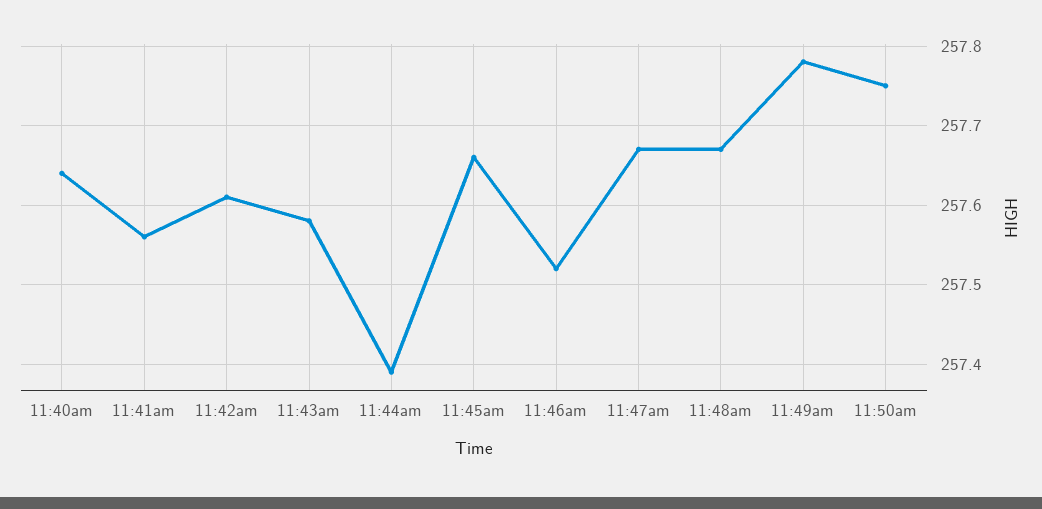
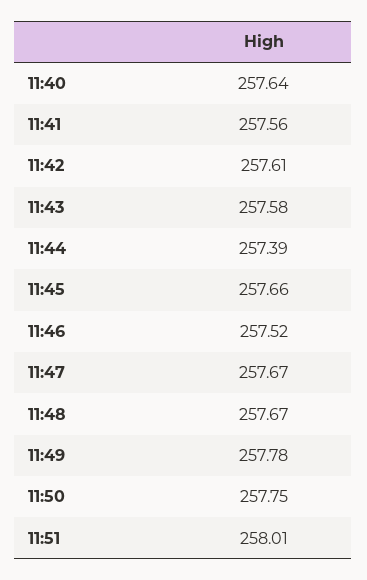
11:51: none -> 258.01

